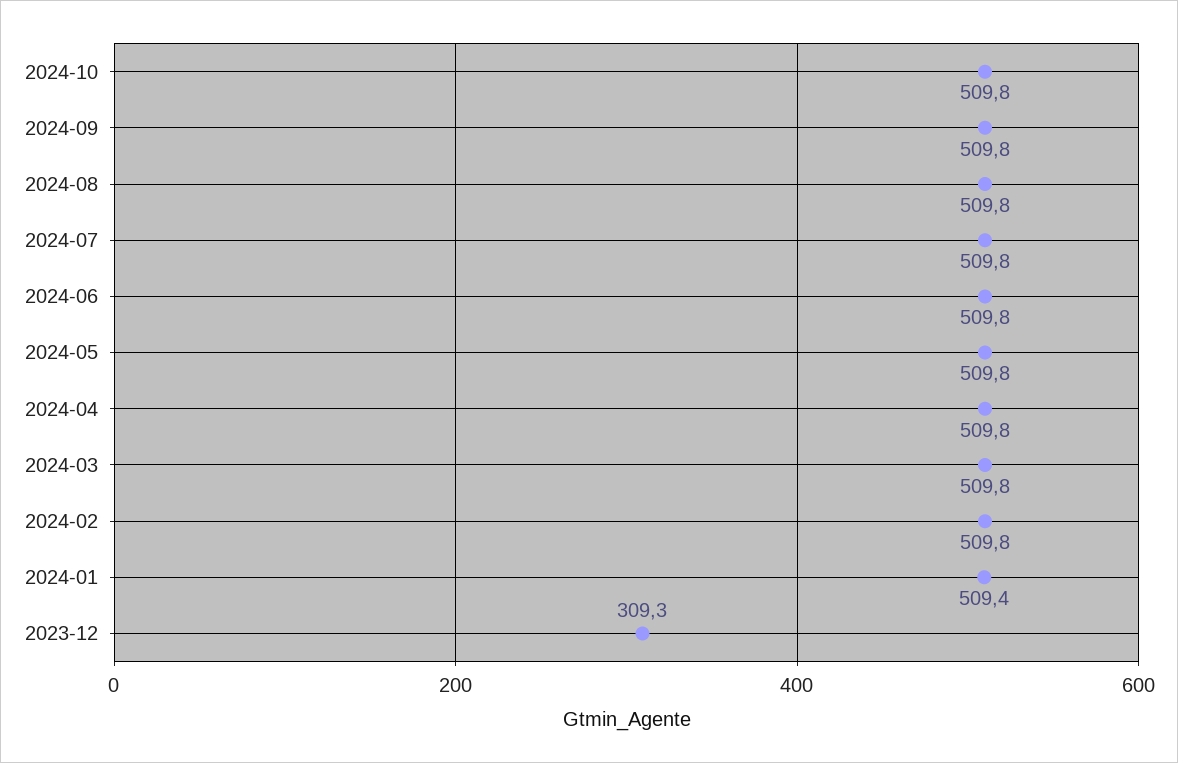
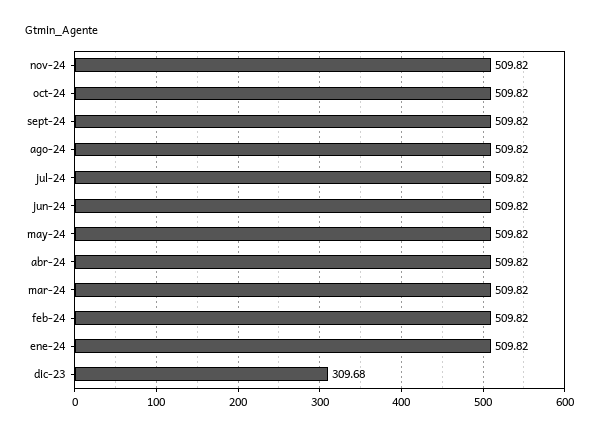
2024-01: 509.4 -> 509.82
2023-12: 309.3 -> 309.68
nov-24: none -> 509.82

